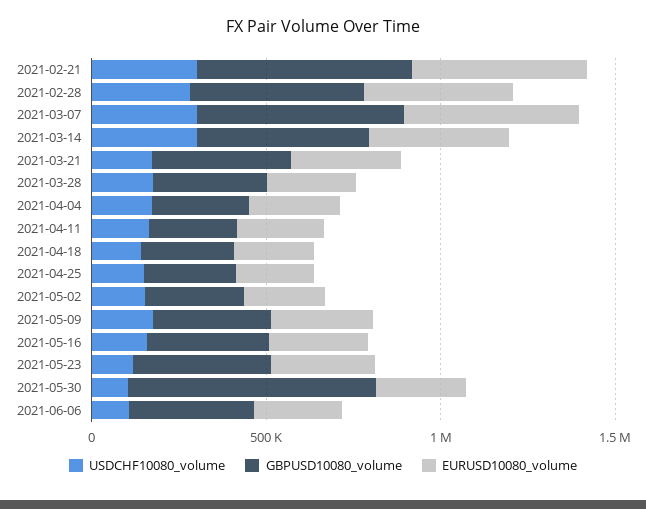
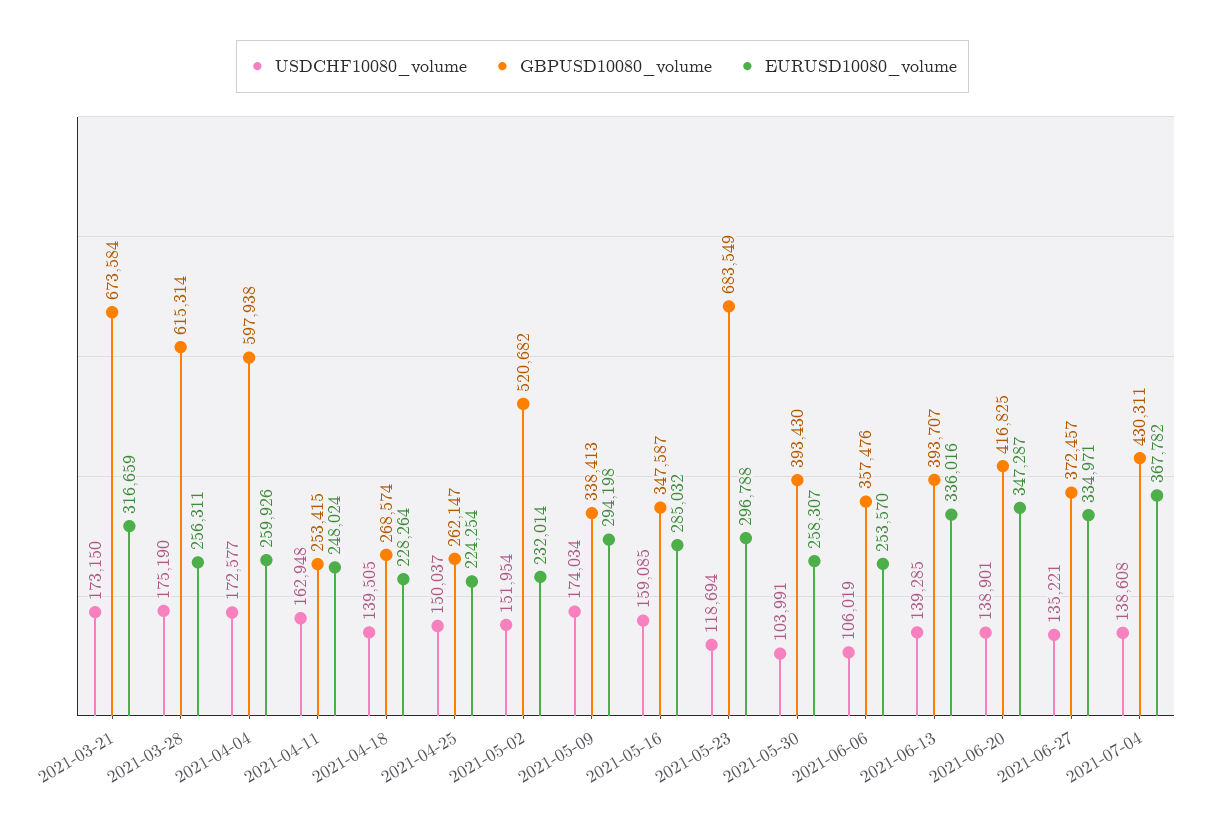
USDCHF10080_volume, 2021-02-21: 300000 -> none
GBPUSD10080_volume, 2021-02-21: 600000 -> none
EURUSD10080_volume, 2021-02-21: 500000 -> none
USDCHF10080_volume, 2021-02-28: 300000 -> none
GBPUSD10080_volume, 2021-02-28: 500000 -> none
EURUSD10080_volume, 2021-02-28: 400000 -> none
USDCHF10080_volume, 2021-03-07: 300000 -> none
GBPUSD10080_volume, 2021-03-07: 600000 -> none
EURUSD10080_volume, 2021-03-07: 500000 -> none
USDCHF10080_volume, 2021-03-14: 300000 -> none
GBPUSD10080_volume, 2021-03-14: 500000 -> none
EURUSD10080_volume, 2021-03-14: 400000 -> none
GBPUSD10080_volume, 2021-03-21: 400000 -> 673584
GBPUSD10080_volume, 2021-03-28: 300000 -> 615314
GBPUSD10080_volume, 2021-04-04: 300000 -> 597938
GBPUSD10080_volume, 2021-05-02: 300000 -> 520682
GBPUSD10080_volume, 2021-05-23: 400000 -> 683549
GBPUSD10080_volume, 2021-05-30: 700000 -> 393430
USDCHF10080_volume, 2021-06-13: none -> 139285
GBPUSD10080_volume, 2021-06-13: none -> 393707
EURUSD10080_volume, 2021-06-13: none -> 336016
USDCHF10080_volume, 2021-06-20: none -> 138901
GBPUSD10080_volume, 2021-06-20: none -> 416825
EURUSD10080_volume, 2021-06-20: none -> 347287
USDCHF10080_volume, 2021-06-27: none -> 135221
GBPUSD10080_volume, 2021-06-27: none -> 372457
EURUSD10080_volume, 2021-06-27: none -> 334971
USDCHF10080_volume, 2021-07-04: none -> 138608
GBPUSD10080_volume, 2021-07-04: none -> 430311
EURUSD10080_volume, 2021-07-04: none -> 367782

